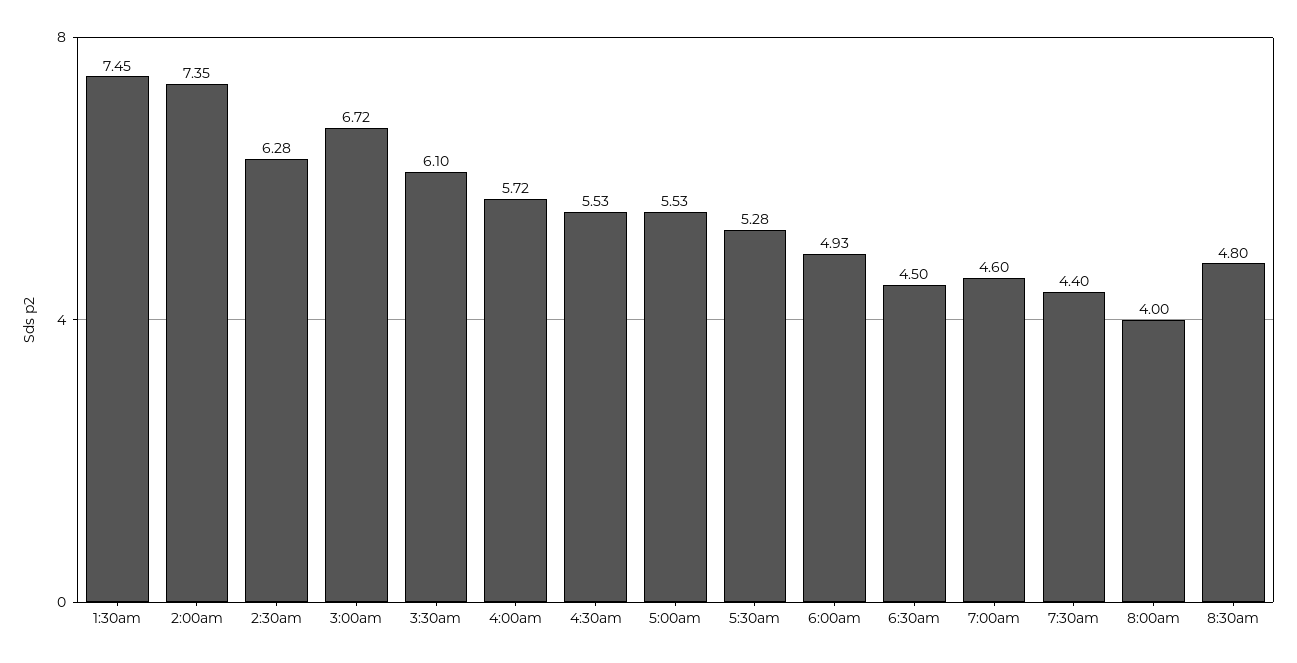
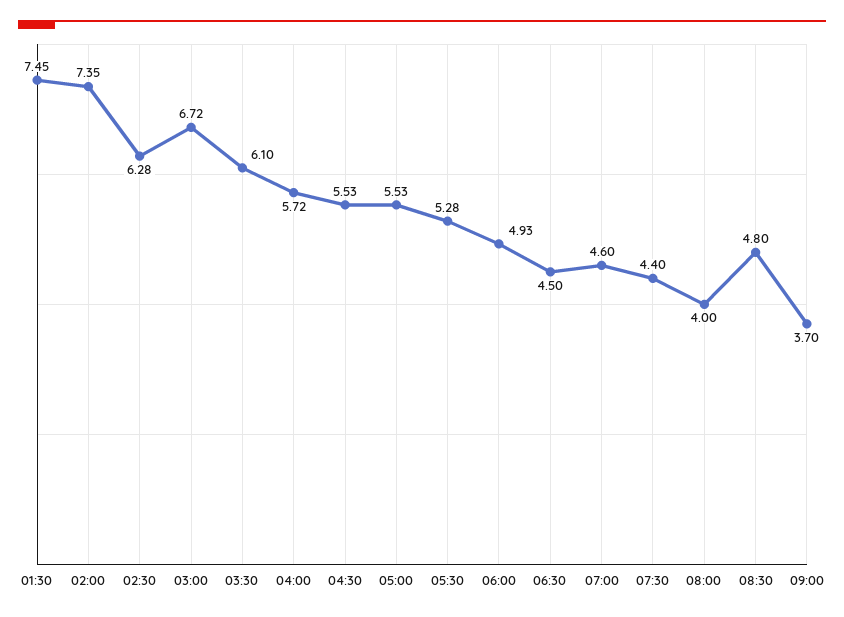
09:00: none -> 3.7

